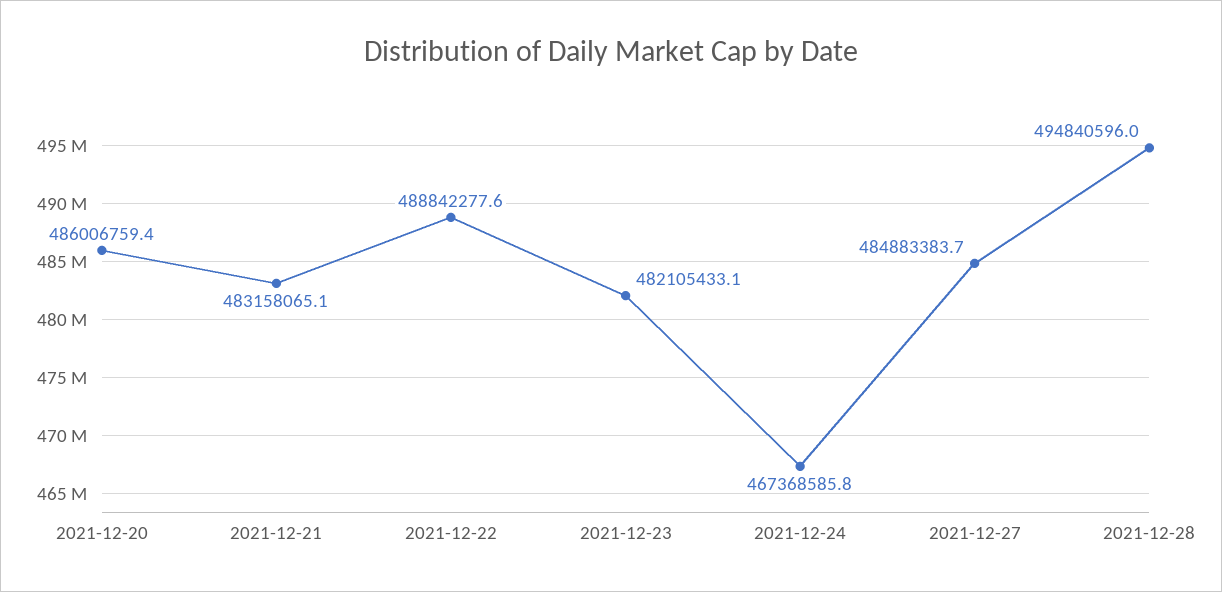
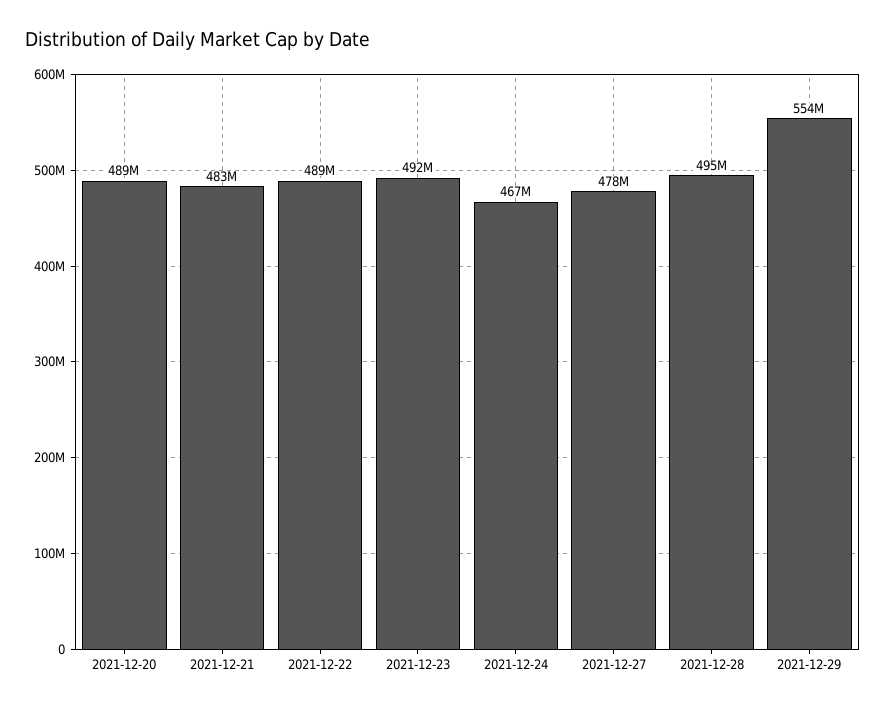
2021-12-20: 486006759.4 -> 489000000
2021-12-23: 482105433.1 -> 492000000
2021-12-27: 484883383.7 -> 478000000
2021-12-29: none -> 554000000

